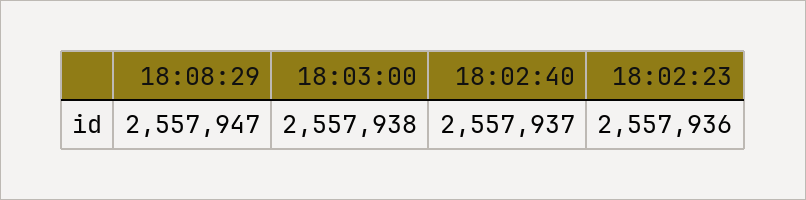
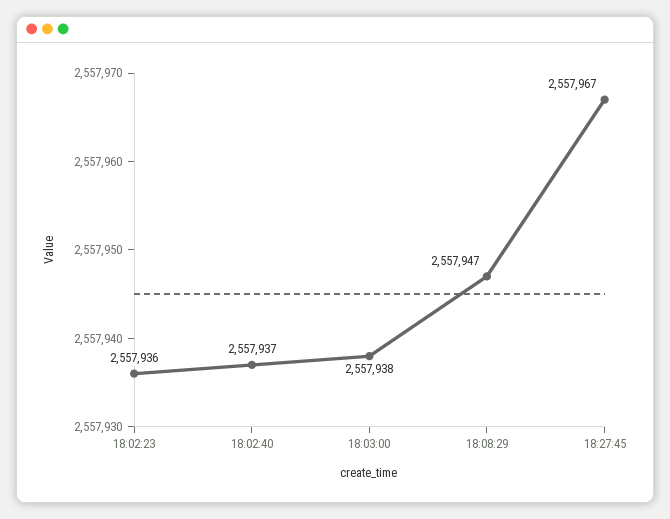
18:27:45: none -> 2557967

